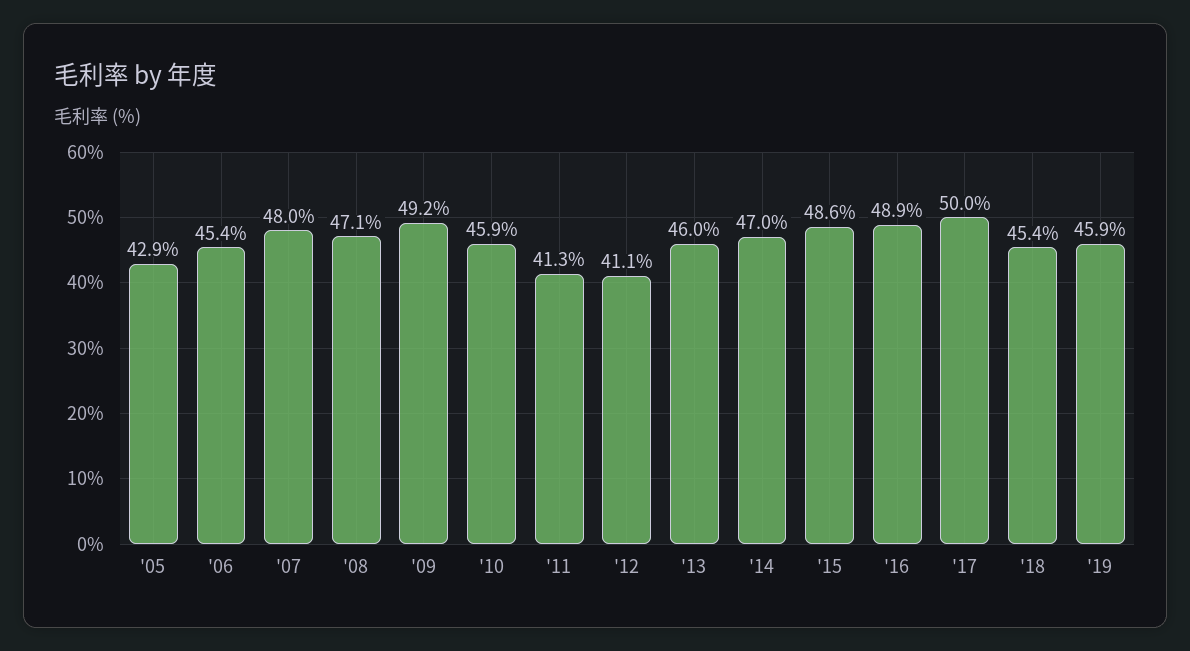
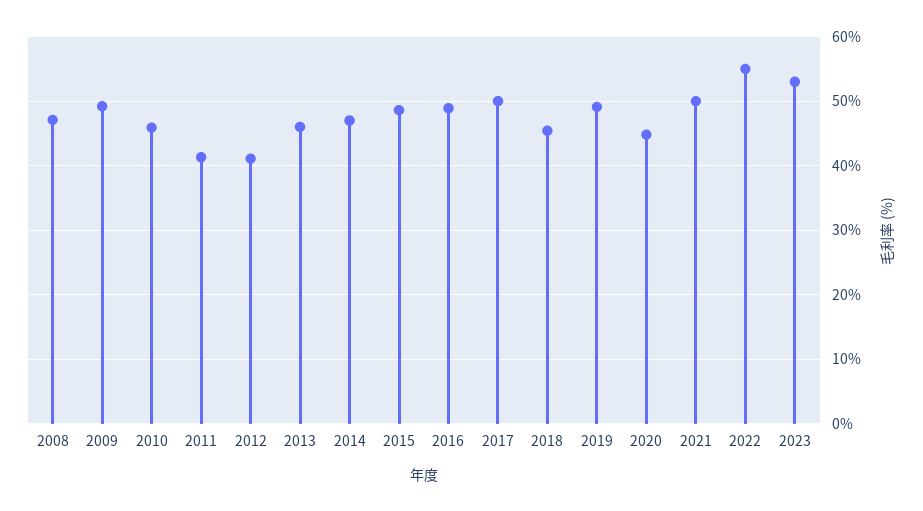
'05: 42.9 -> none
'06: 45.4 -> none
'07: 48 -> none
'19: 45.9 -> 49
2020: none -> 45
2021: none -> 50
2022: none -> 55
2023: none -> 53

